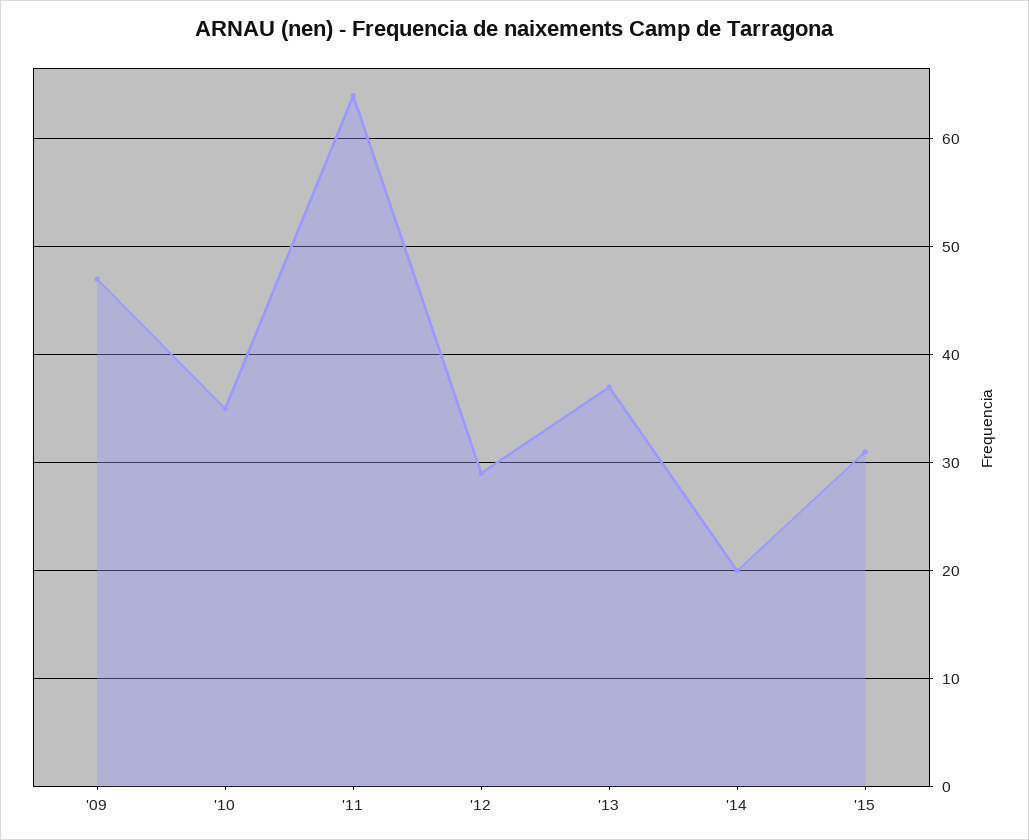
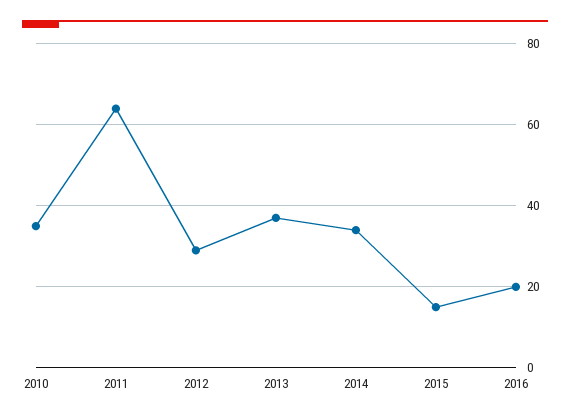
'09: 47 -> none
'14: 20 -> 35
'15: 31 -> 15
2016: none -> 20

